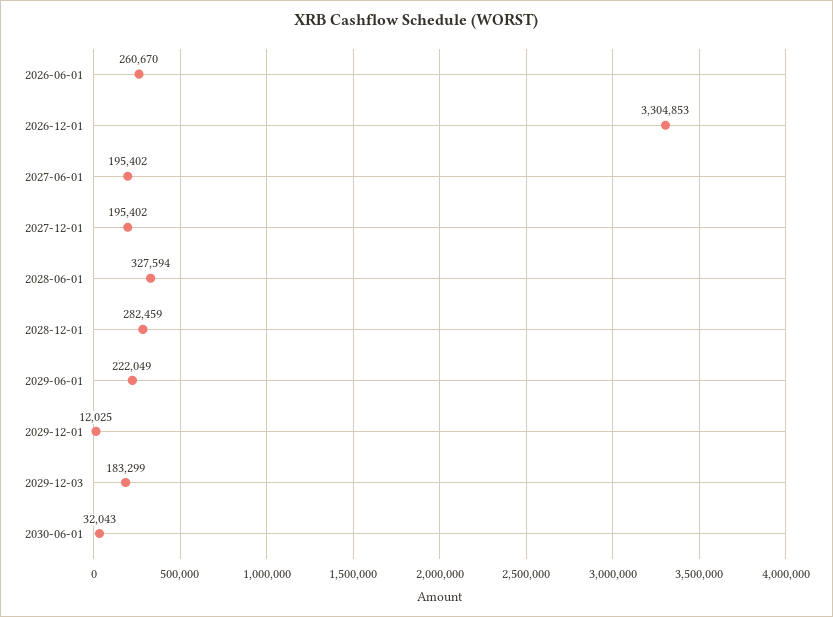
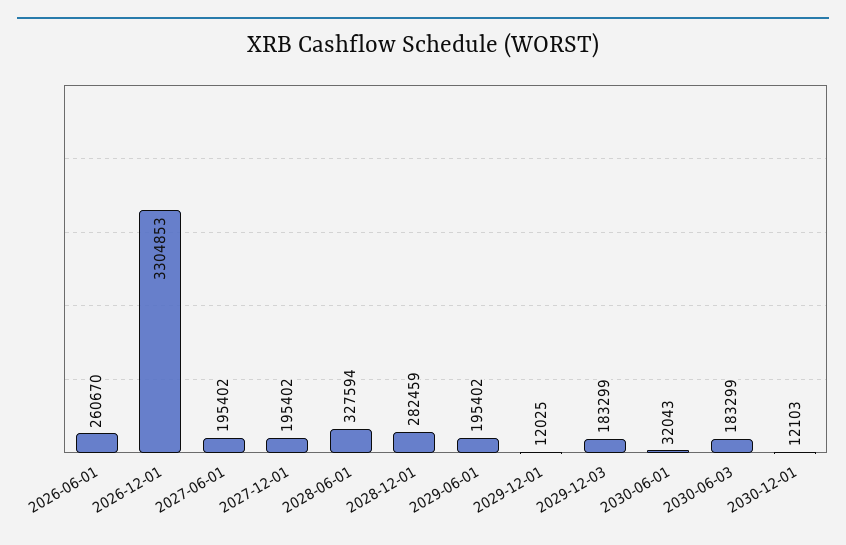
2029-06-01: 222049 -> 195402
2030-06-03: none -> 183299
2030-12-01: none -> 12103

